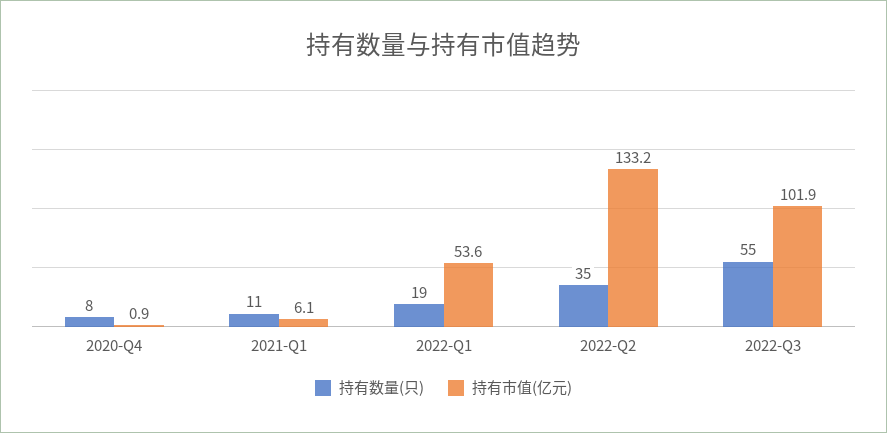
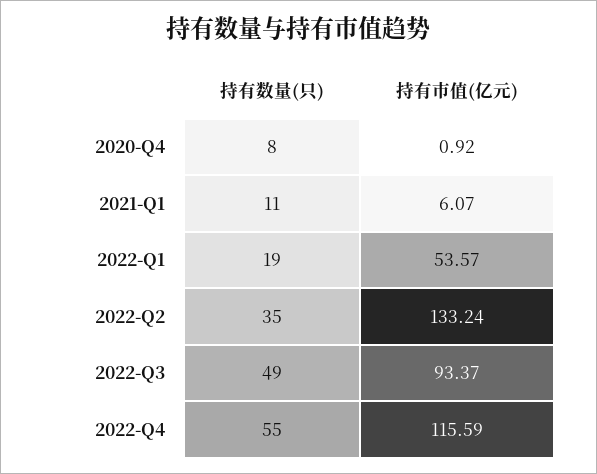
持有数量(只), 2022-Q3: 55 -> 49
持有市值(亿元), 2022-Q3: 101.9 -> 93.37
持有数量(只), 2022-Q4: none -> 55
持有市值(亿元), 2022-Q4: none -> 115.59

